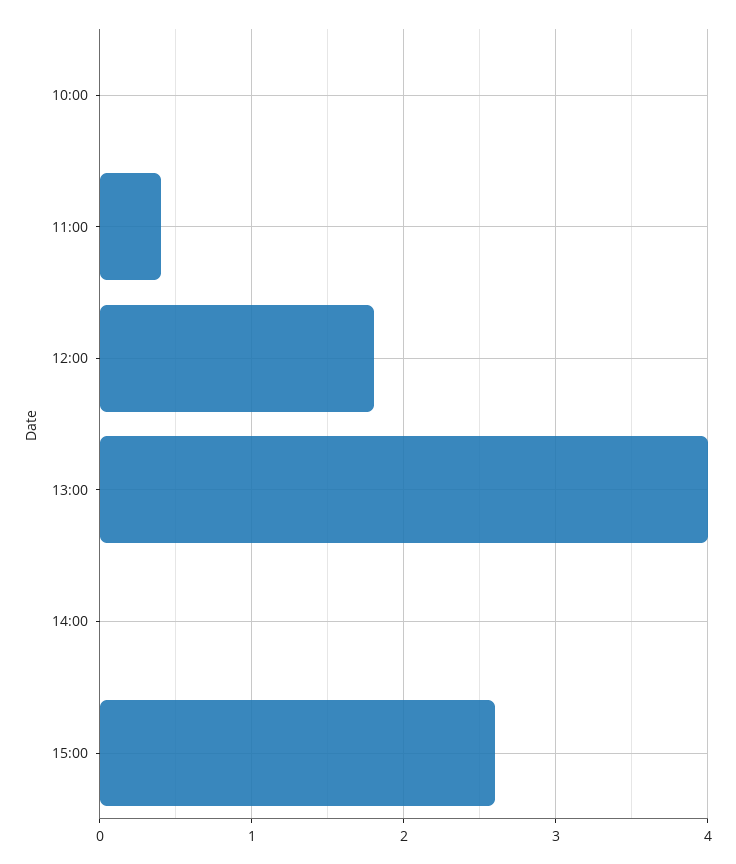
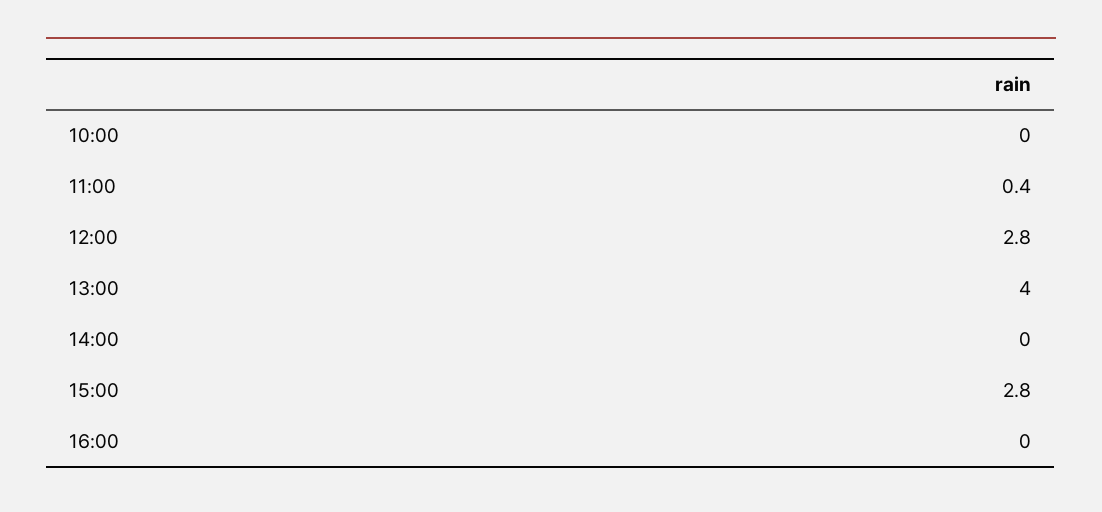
12:00: 1.8 -> 2.8
15:00: 2.6 -> 2.8
16:00: none -> 0

